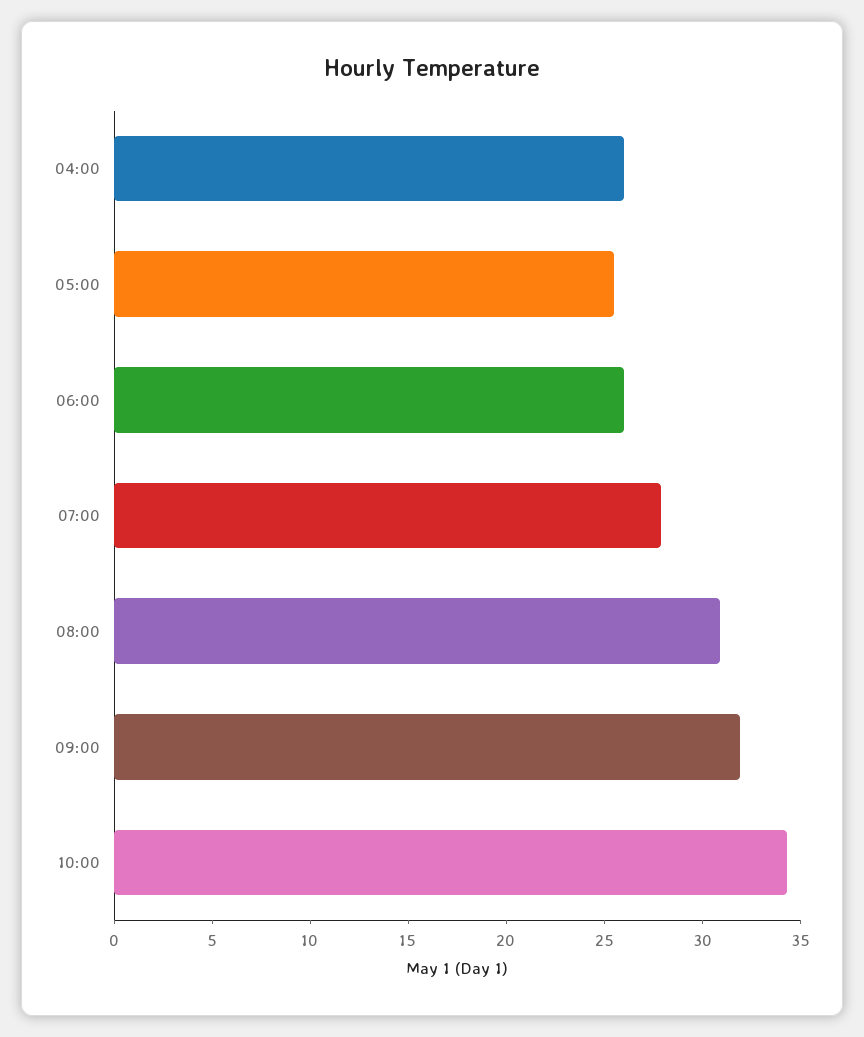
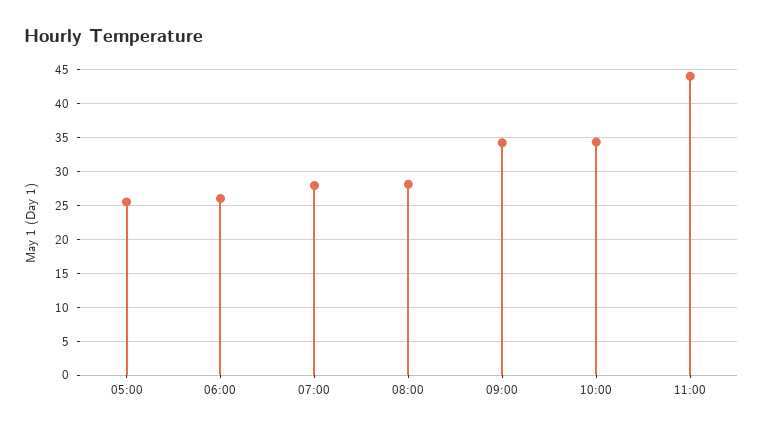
04:00: 26 -> none
08:00: 31 -> 28
09:00: 32 -> 34
11:00: none -> 44

